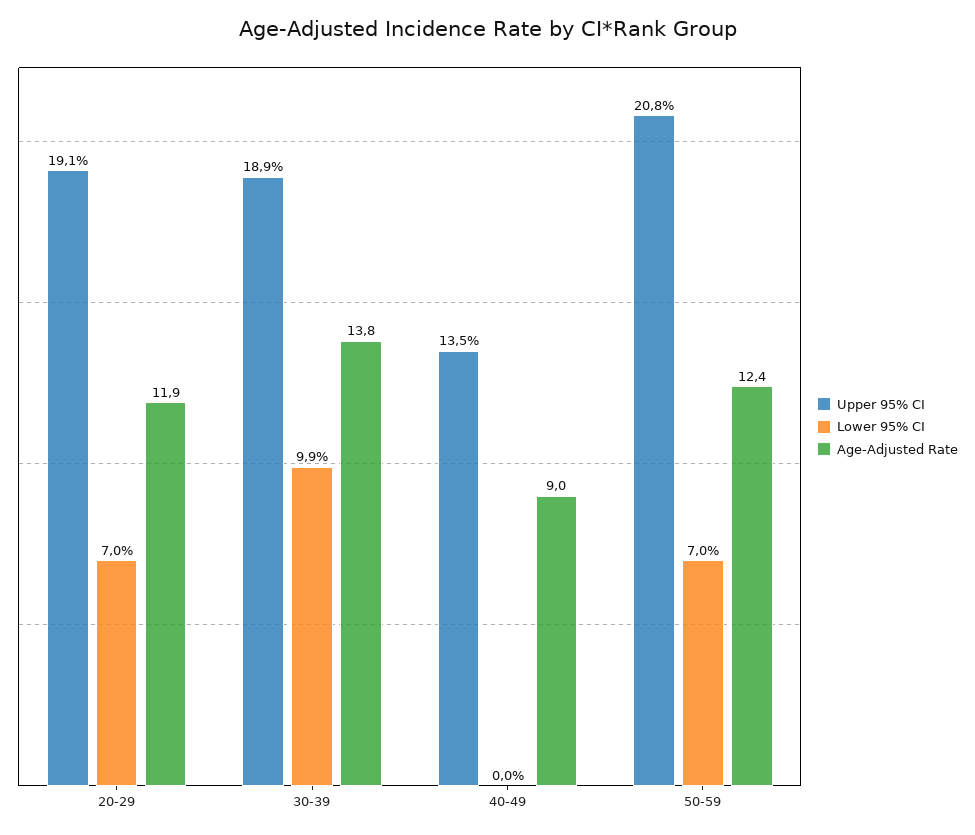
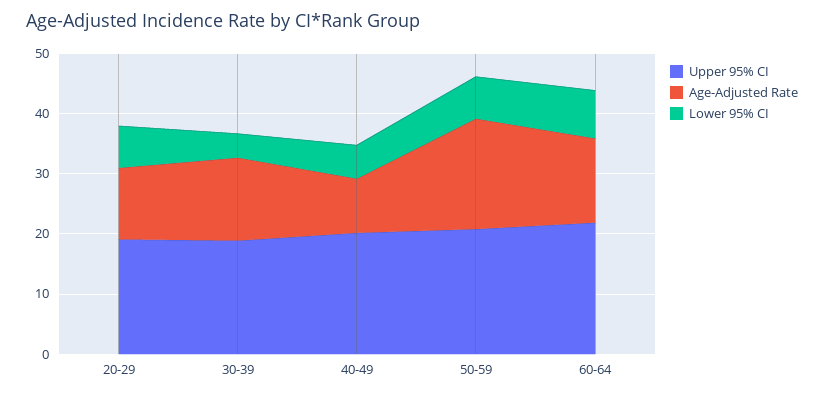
Lower 95% CI, 30-39: 9.9 -> 4
Upper 95% CI, 40-49: 13.5 -> 20
Lower 95% CI, 40-49: 0 -> 6
Age-Adjusted Rate, 50-59: 12.4 -> 18
Upper 95% CI, 60-64: none -> 22
Age-Adjusted Rate, 60-64: none -> 14
Lower 95% CI, 60-64: none -> 8

